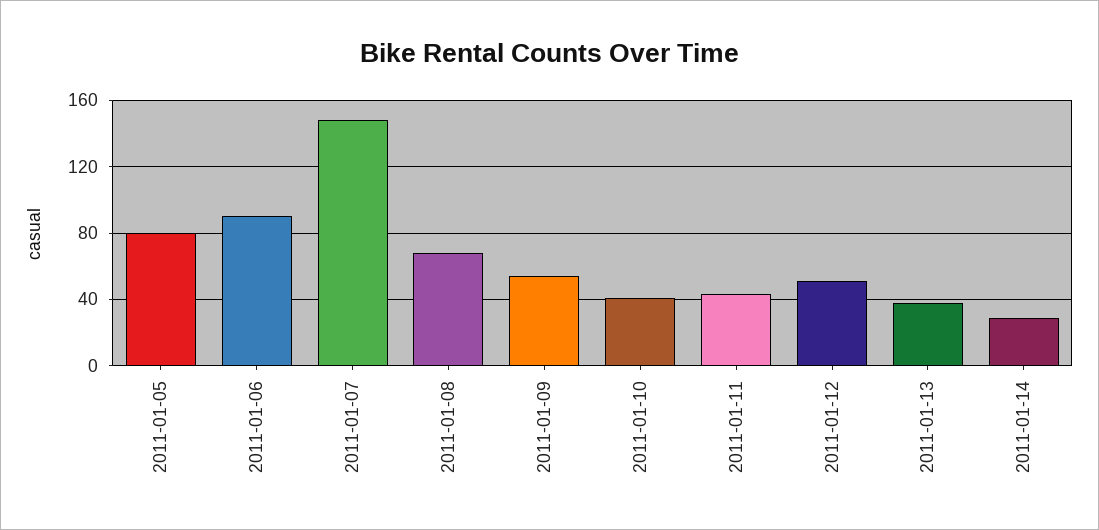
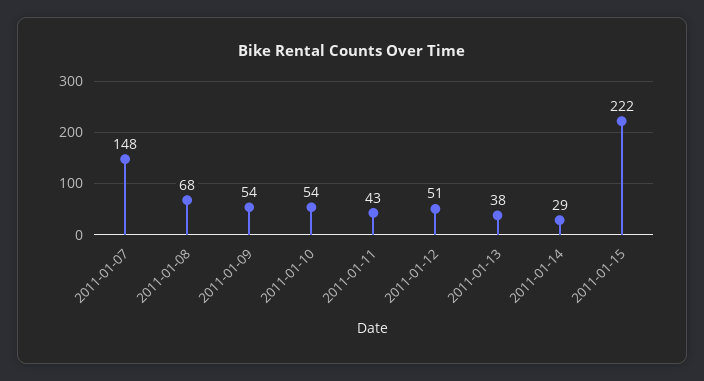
2011-01-05: 80 -> none
2011-01-06: 90 -> none
2011-01-10: 40 -> 54
2011-01-15: none -> 222

